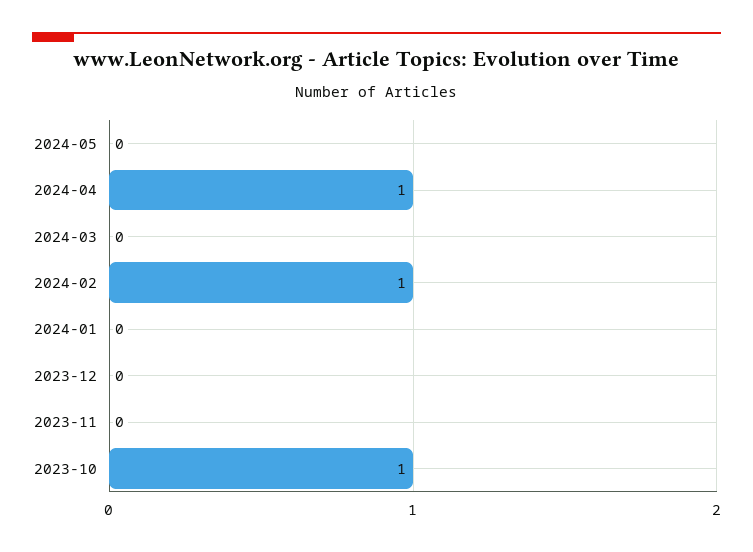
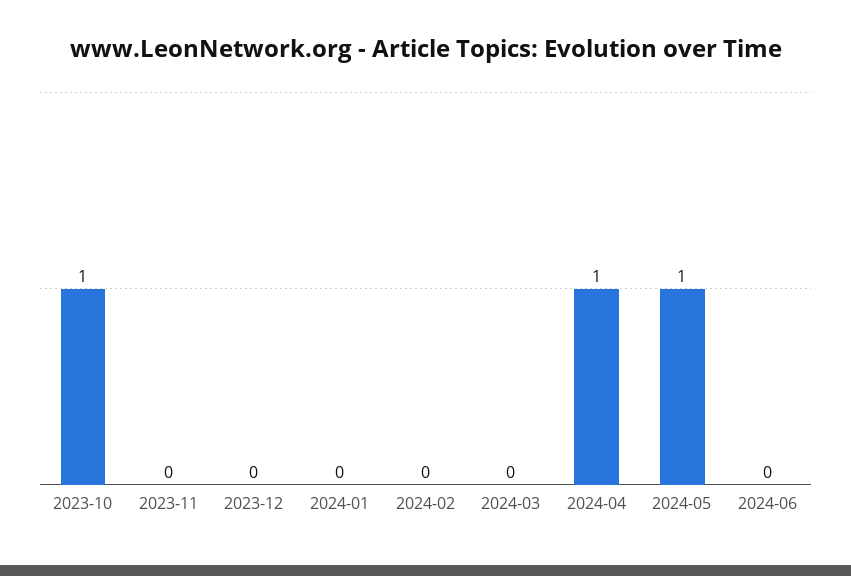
2024-05: 0 -> 1
2024-02: 1 -> 0
2024-06: none -> 0

